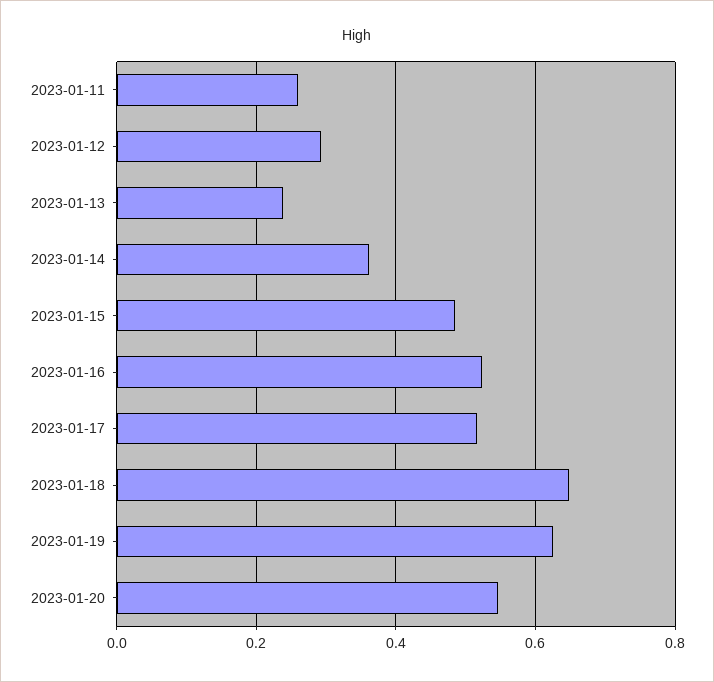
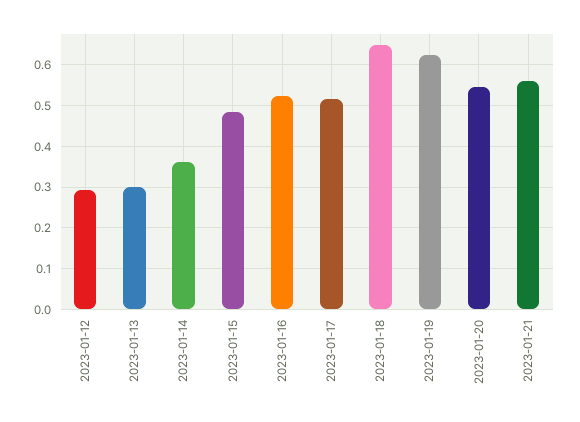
2023-01-11: 0.26 -> none
2023-01-13: 0.24 -> 0.3
2023-01-21: none -> 0.56

